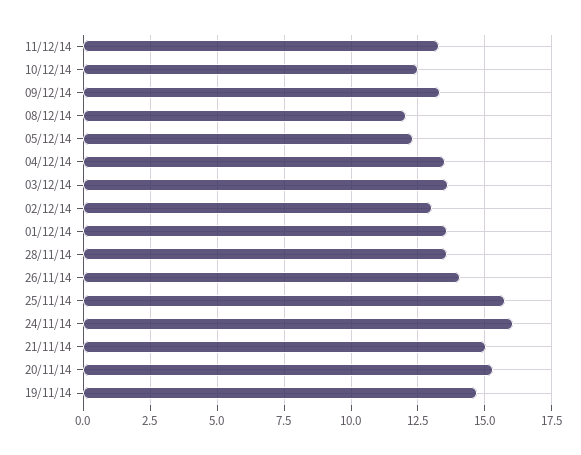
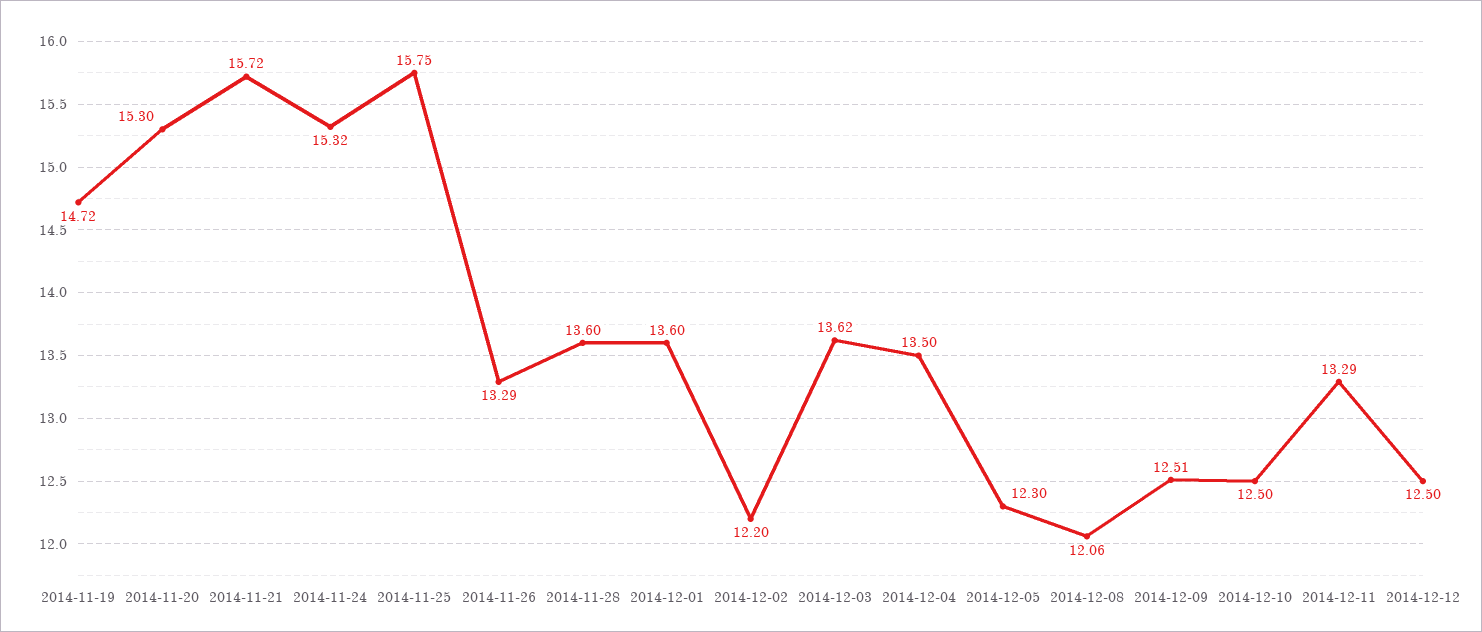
09/12/14: 13.25 -> 12.51
02/12/14: 13 -> 12.2
26/11/14: 14 -> 13.29
24/11/14: 16 -> 15.32
21/11/14: 15 -> 15.72
2014-12-12: none -> 12.5

